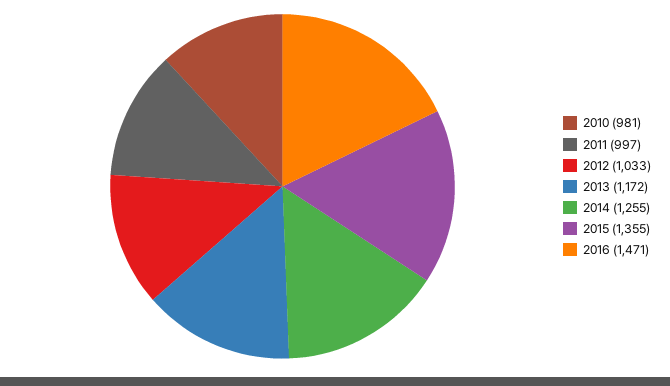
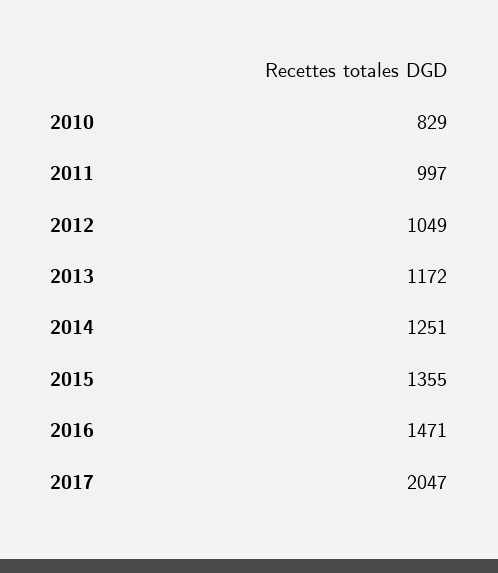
2010: 981 -> 829
2012: 1033 -> 1049
2014: 1255 -> 1251
2017: none -> 2047

